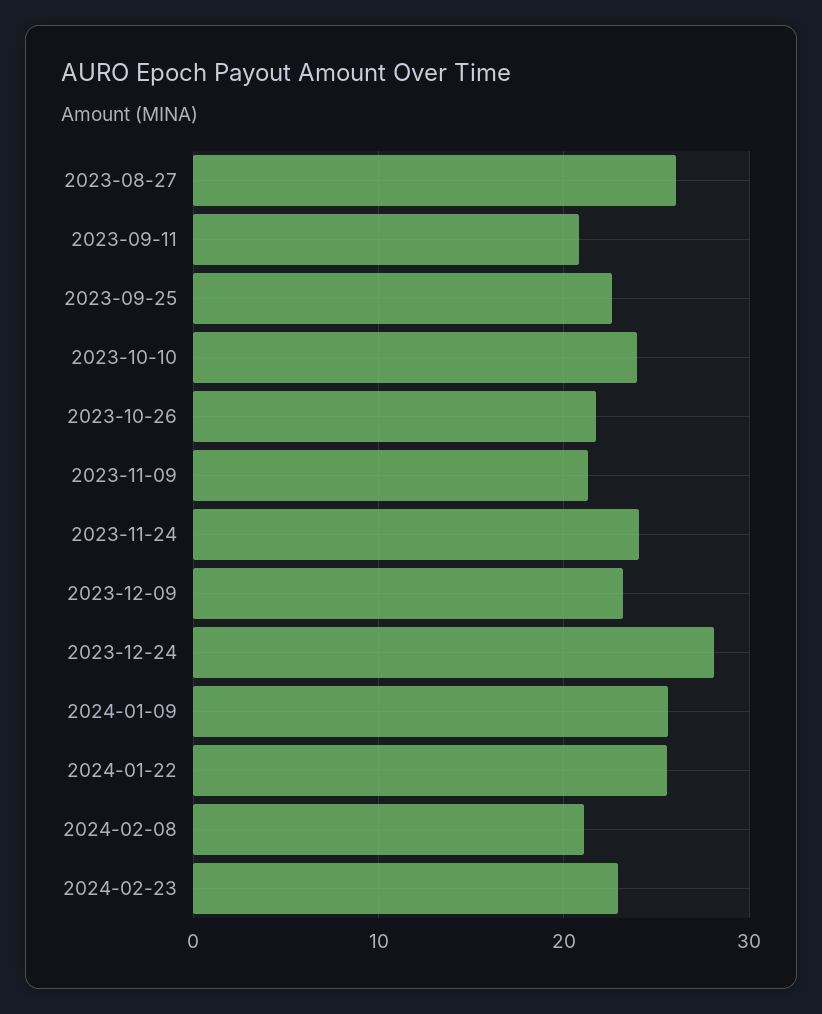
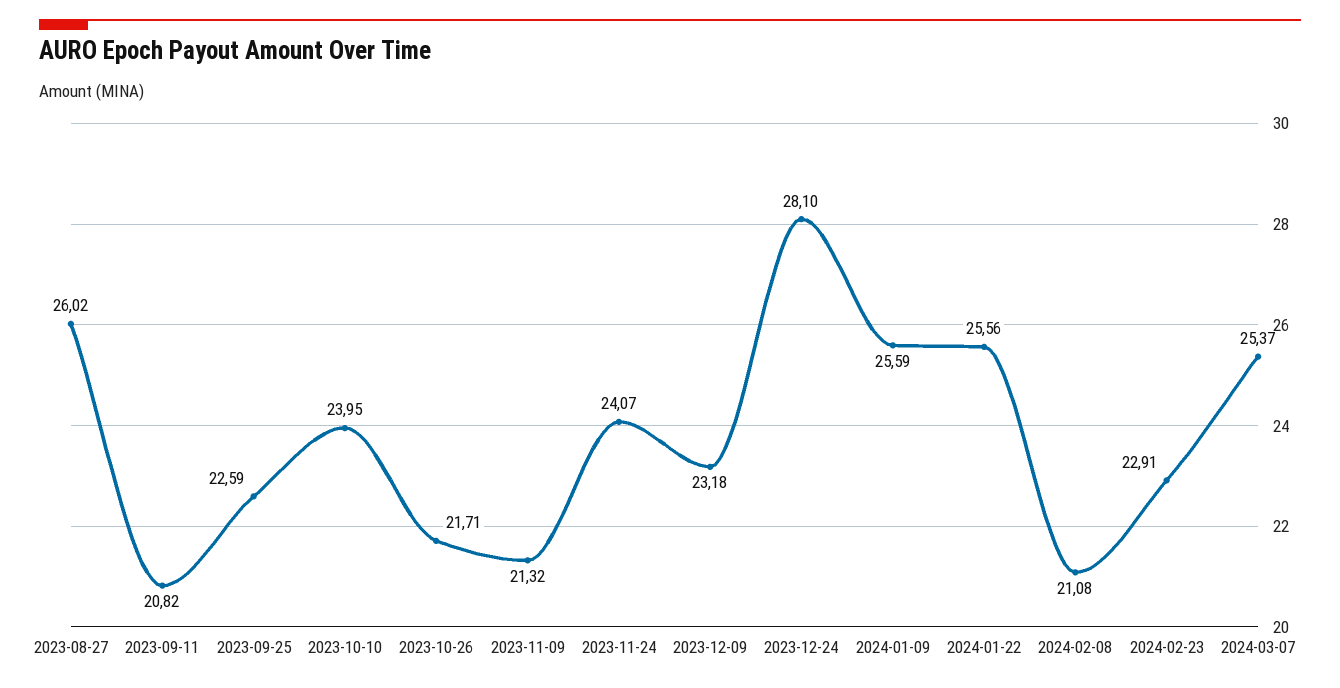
2024-03-07: none -> 25.37

